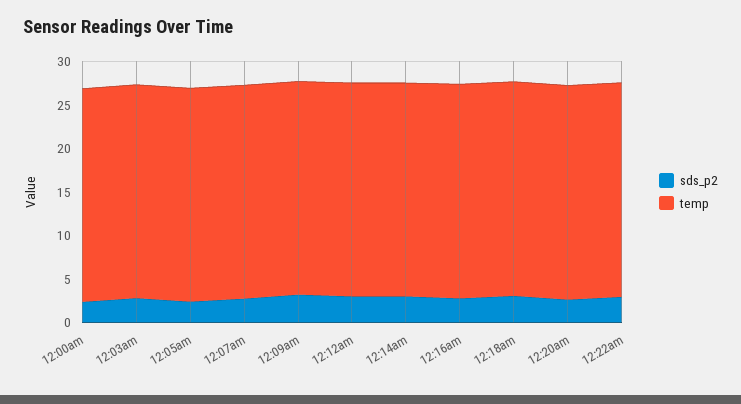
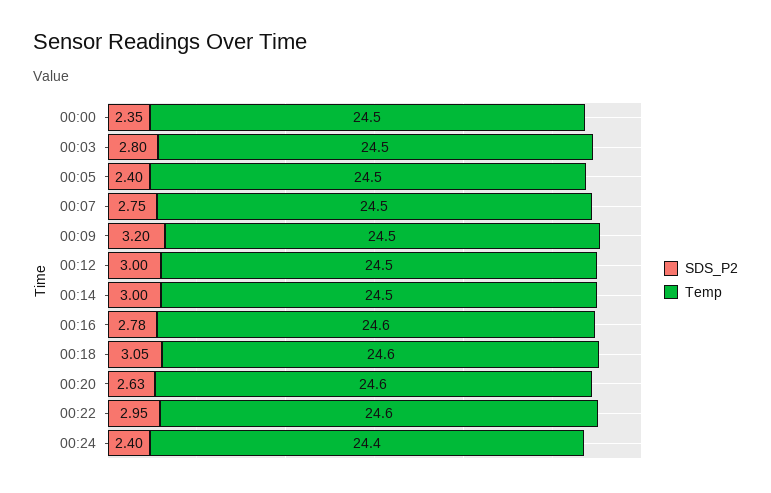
sds_p2, 00:24: none -> 2.4
temp, 00:24: none -> 24.4

